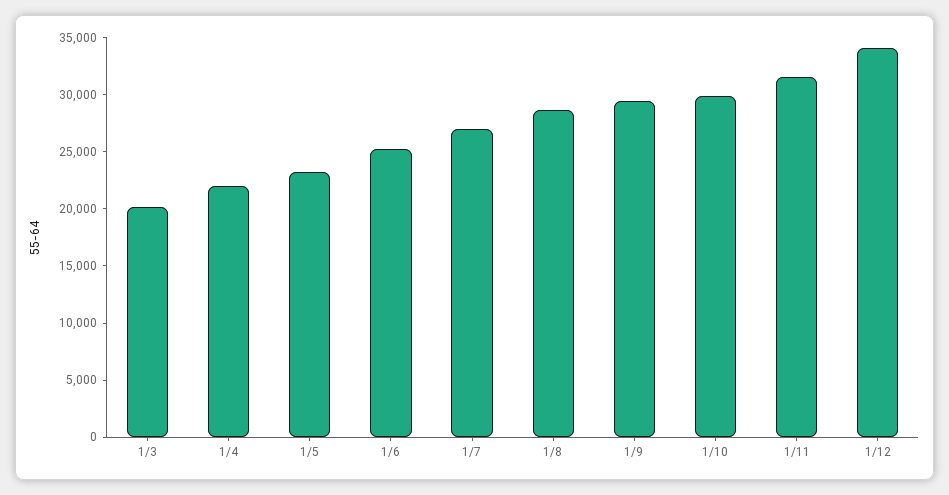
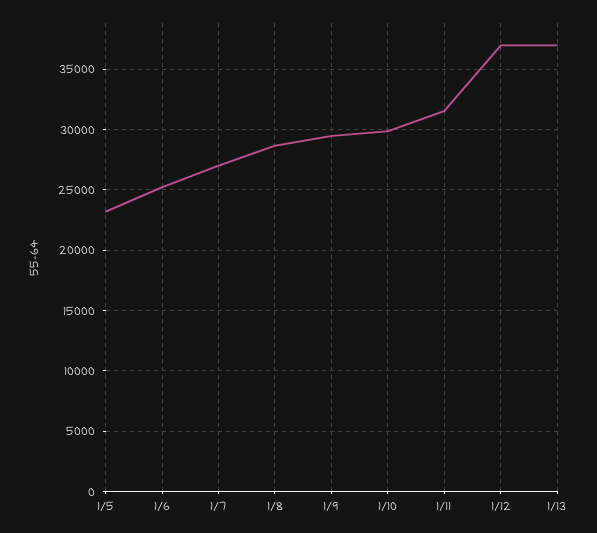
1/3: 20000 -> none
1/4: 22000 -> none
1/12: 34000 -> 37000
1/13: none -> 37000

